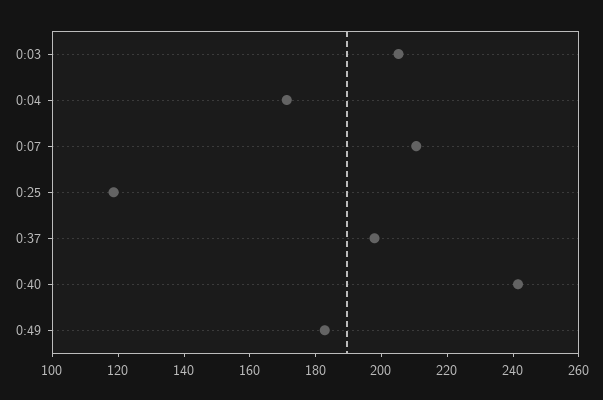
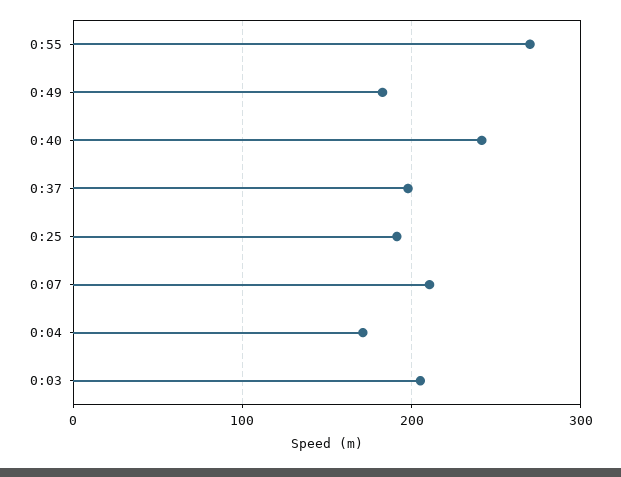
0:25: 120 -> 190
0:55: none -> 270

